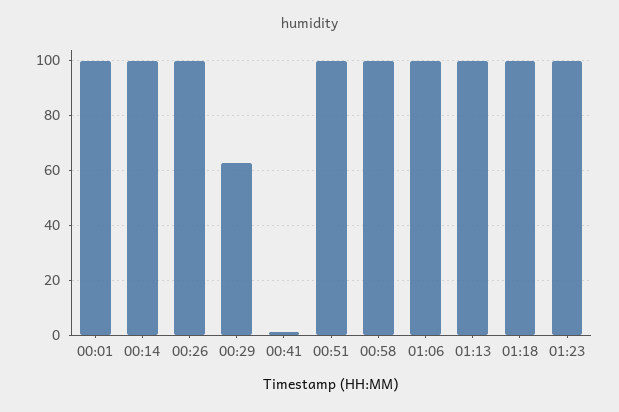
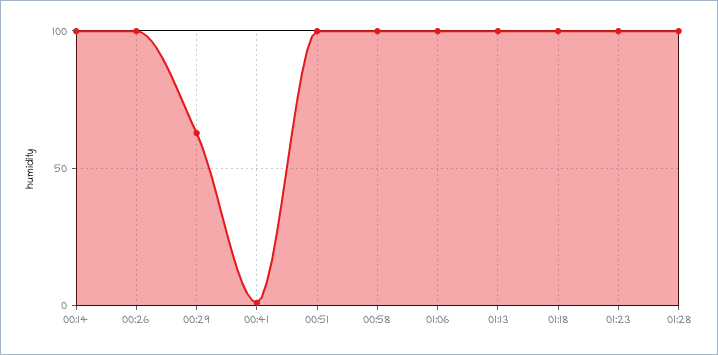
00:01: 100 -> none
01:28: none -> 100

